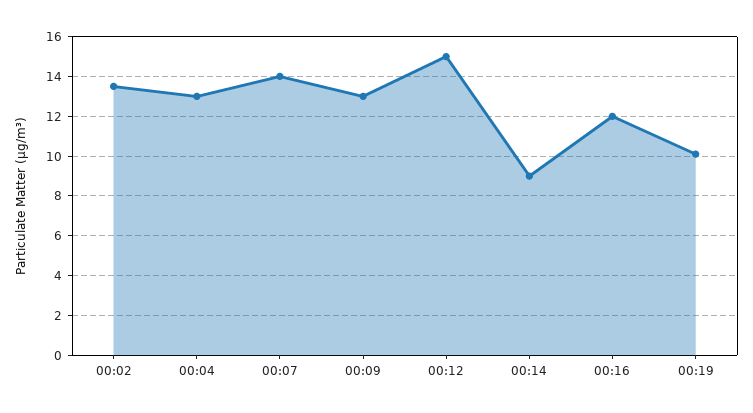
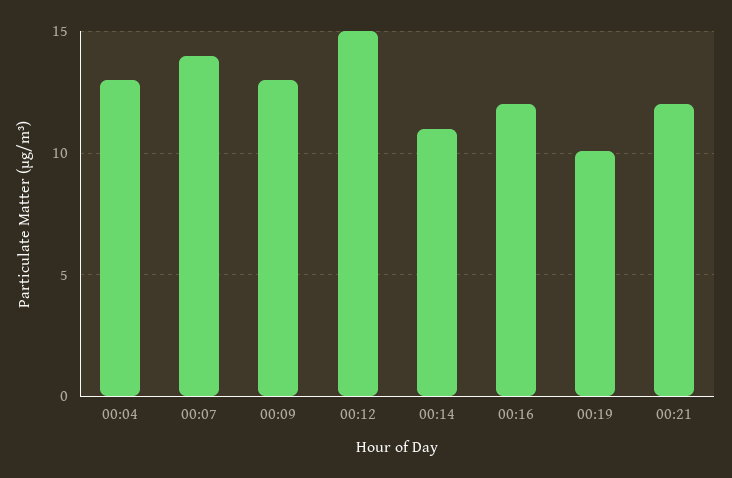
00:02: 13.5 -> none
00:14: 9 -> 11
00:21: none -> 12

